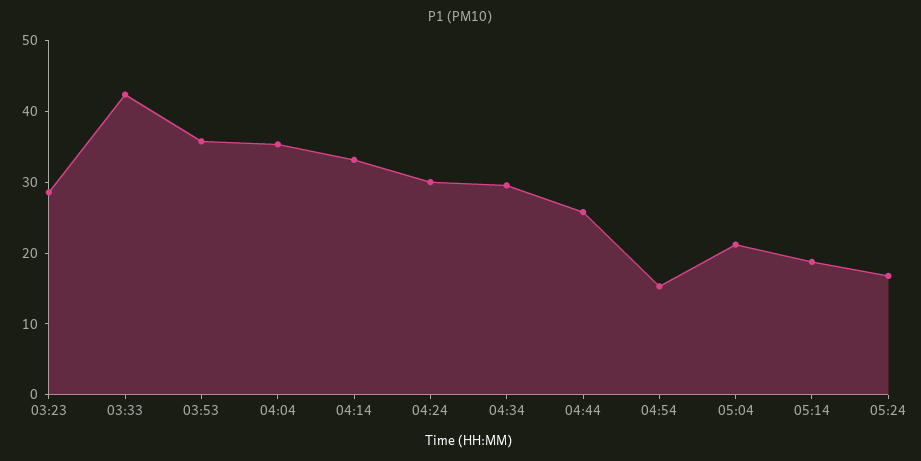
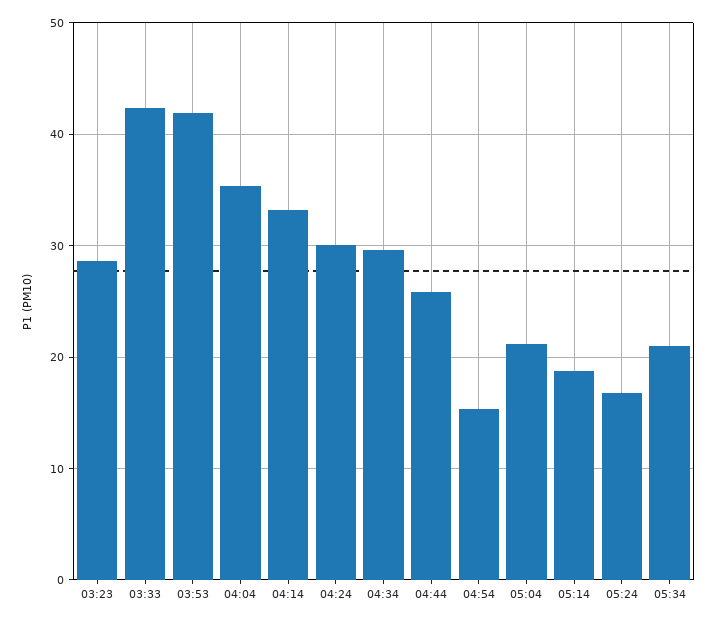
03:53: 36 -> 42
05:34: none -> 21

